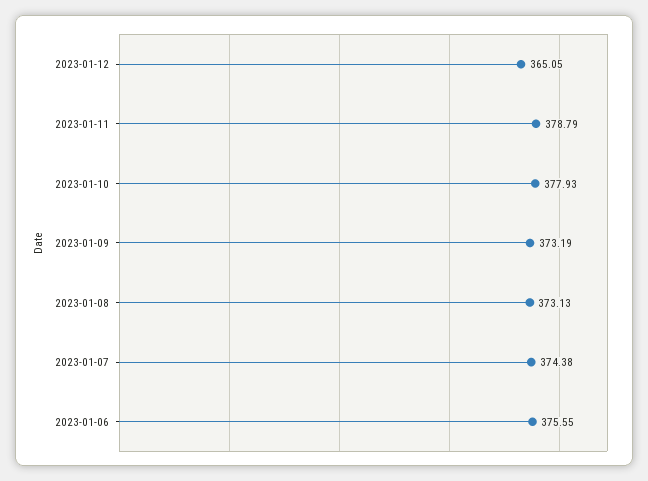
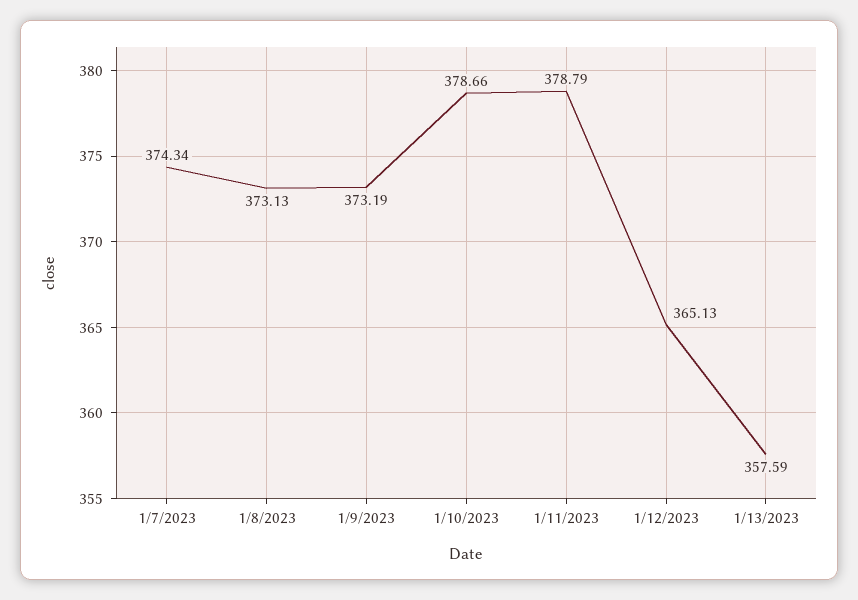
2023-01-12: 365.05 -> 365.13
2023-01-10: 377.93 -> 378.66
2023-01-07: 374.38 -> 374.34
2023-01-06: 375.55 -> none
1/13/2023: none -> 357.59

